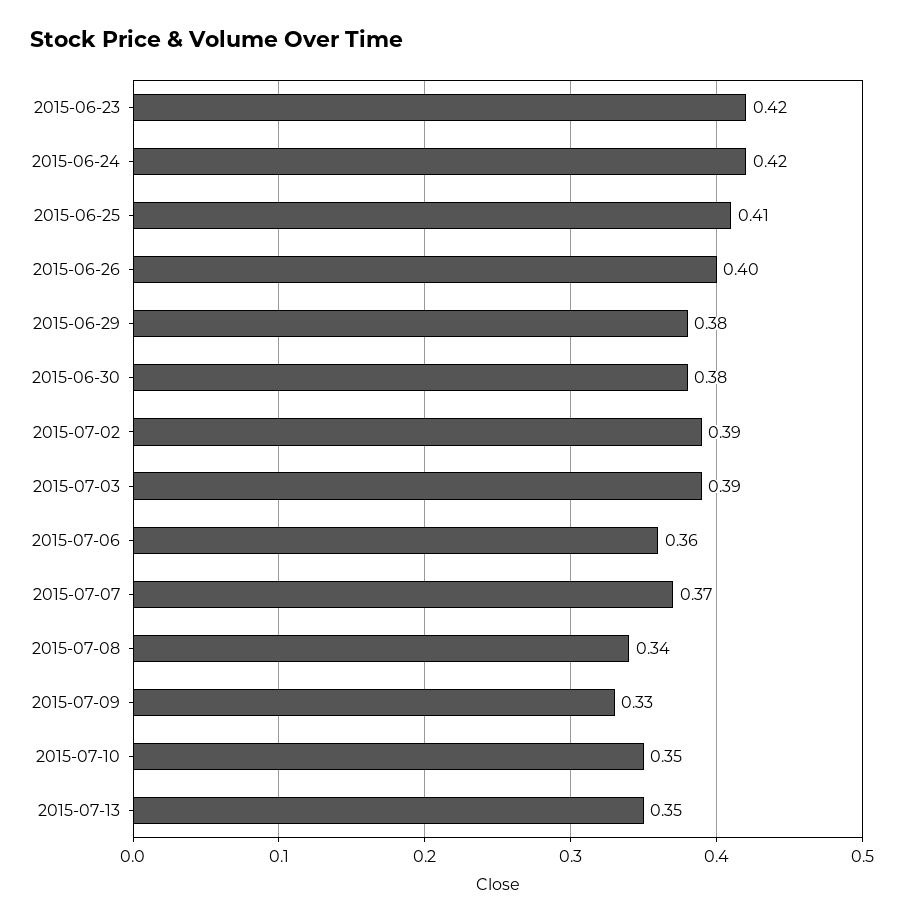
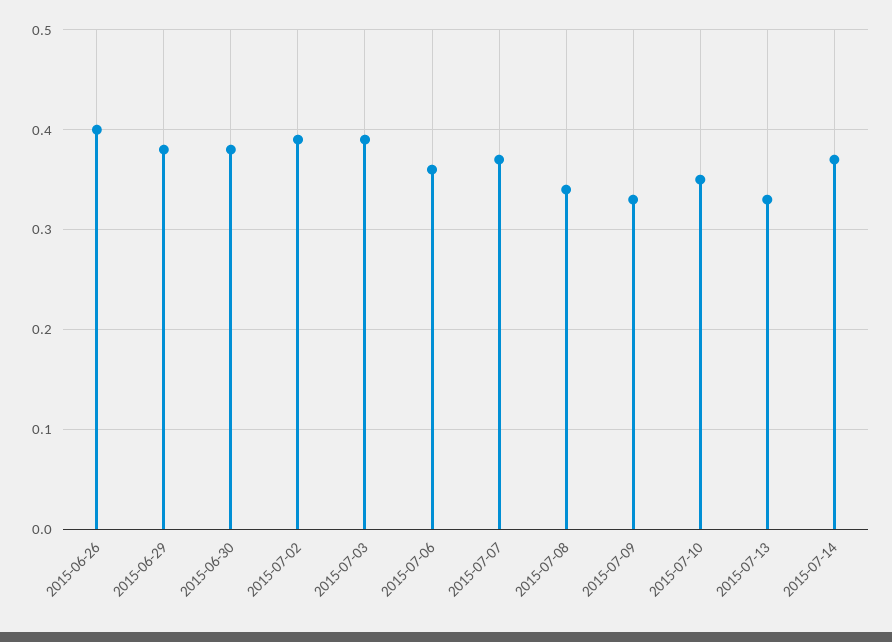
2015-06-23: 0.42 -> none
2015-06-24: 0.42 -> none
2015-06-25: 0.41 -> none
2015-07-13: 0.35 -> 0.33
2015-07-14: none -> 0.37

